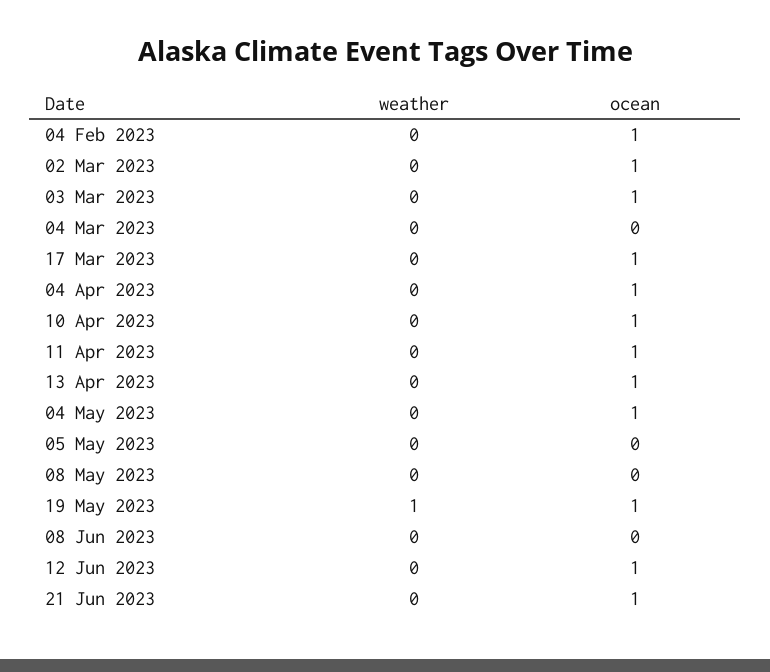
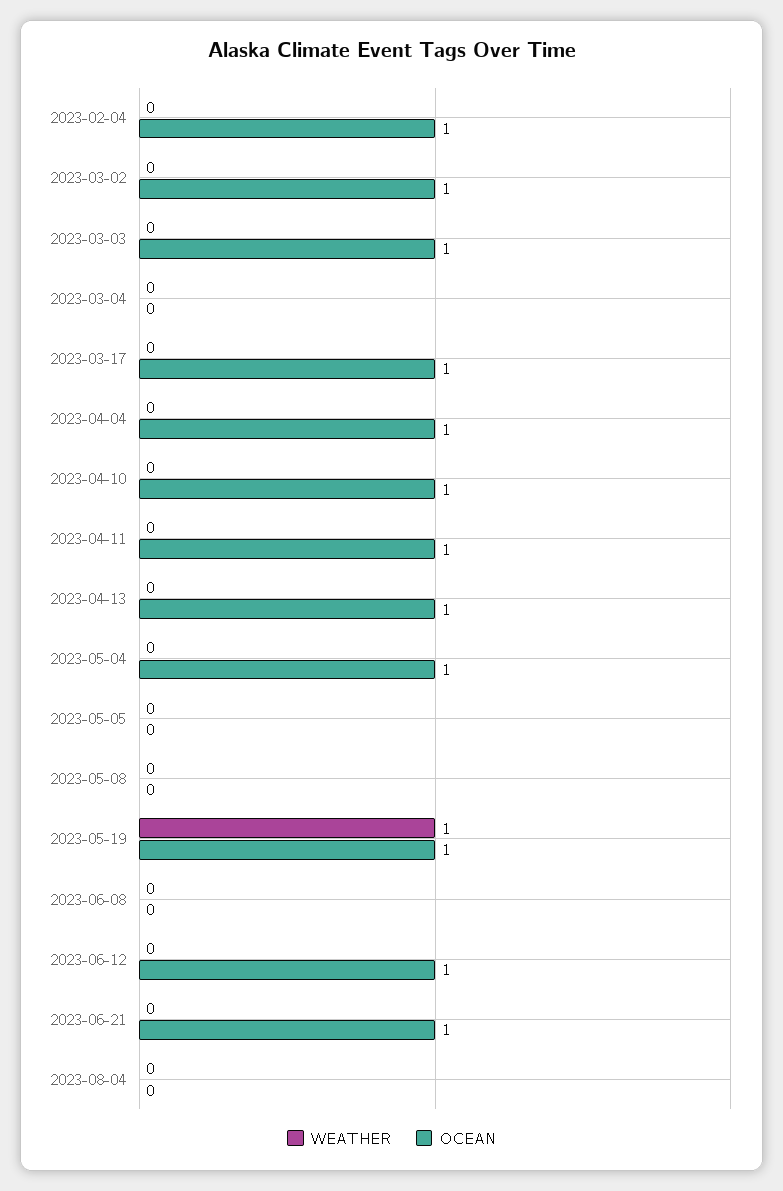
weather, 2023-08-04: none -> 0
ocean, 2023-08-04: none -> 0

